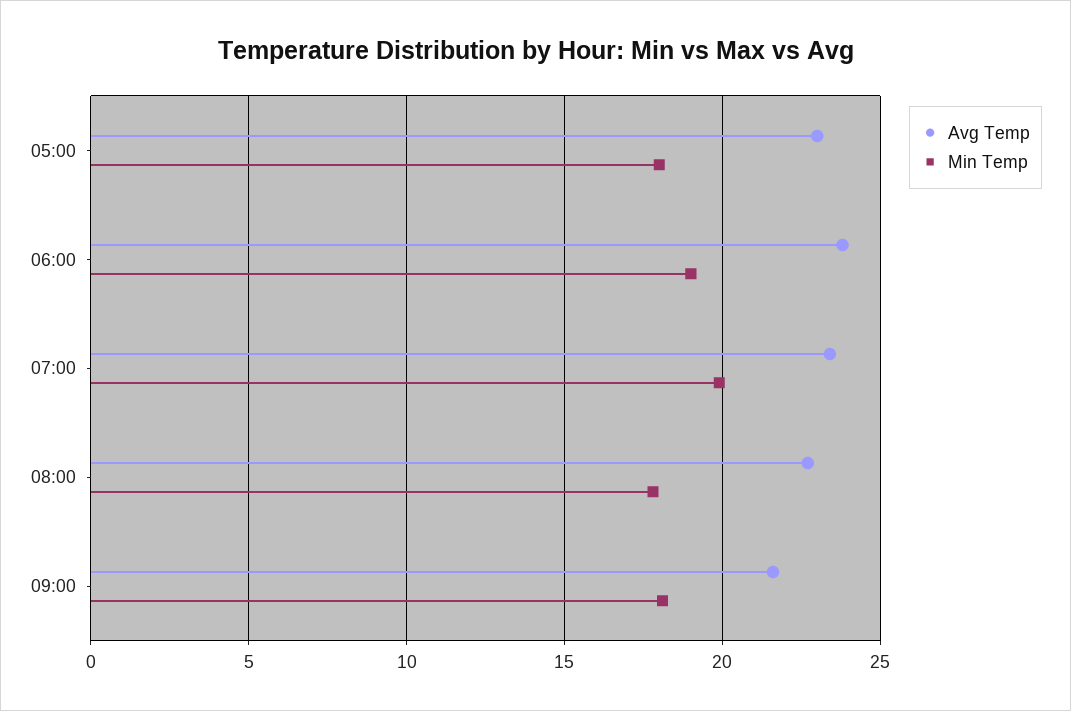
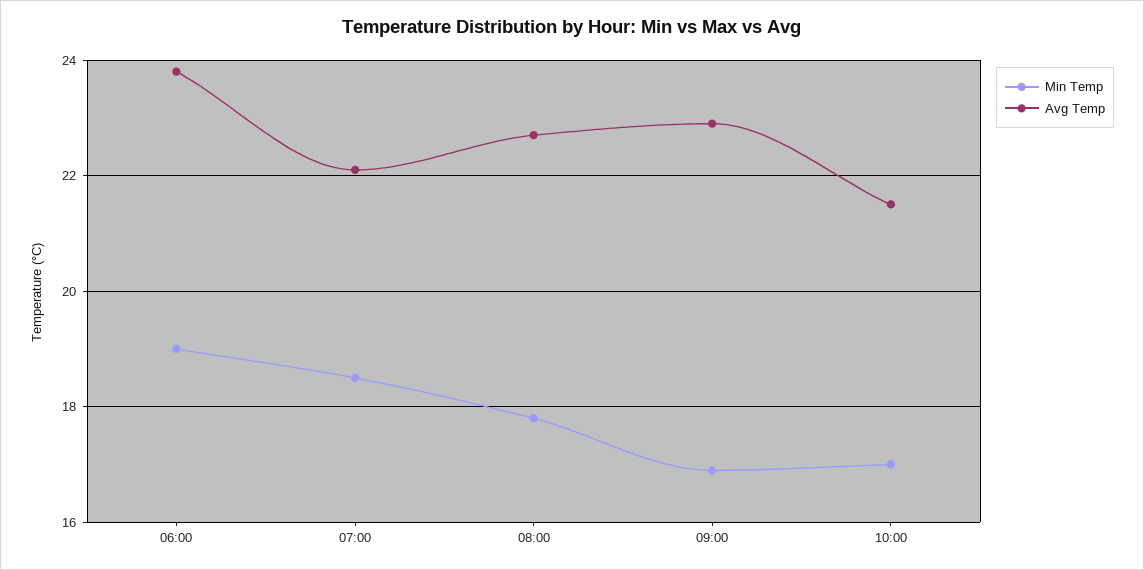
Avg Temp, 05:00: 23 -> none
Min Temp, 05:00: 18 -> none
Avg Temp, 07:00: 23.5 -> 22
Min Temp, 07:00: 20 -> 18.5
Avg Temp, 09:00: 21.5 -> 23
Min Temp, 09:00: 18 -> 17
Min Temp, 10:00: none -> 17
Avg Temp, 10:00: none -> 21.5

